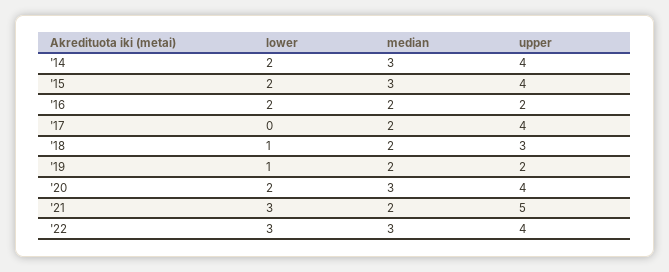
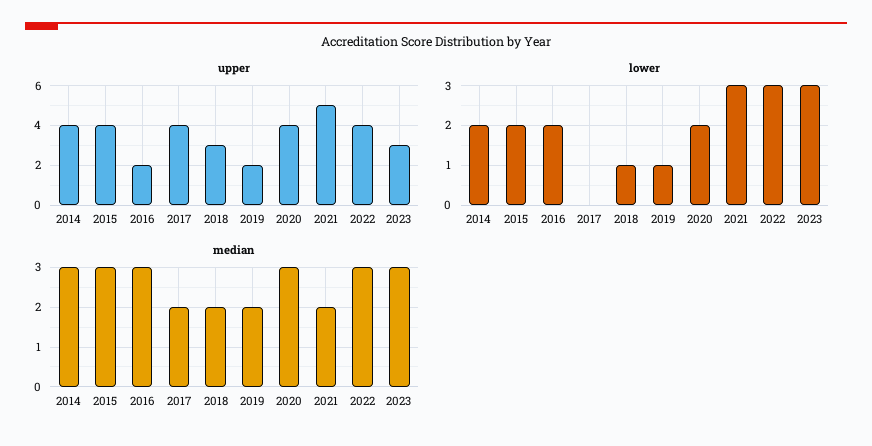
median, '16: 2 -> 3
upper, 2023: none -> 3
lower, 2023: none -> 3
median, 2023: none -> 3

